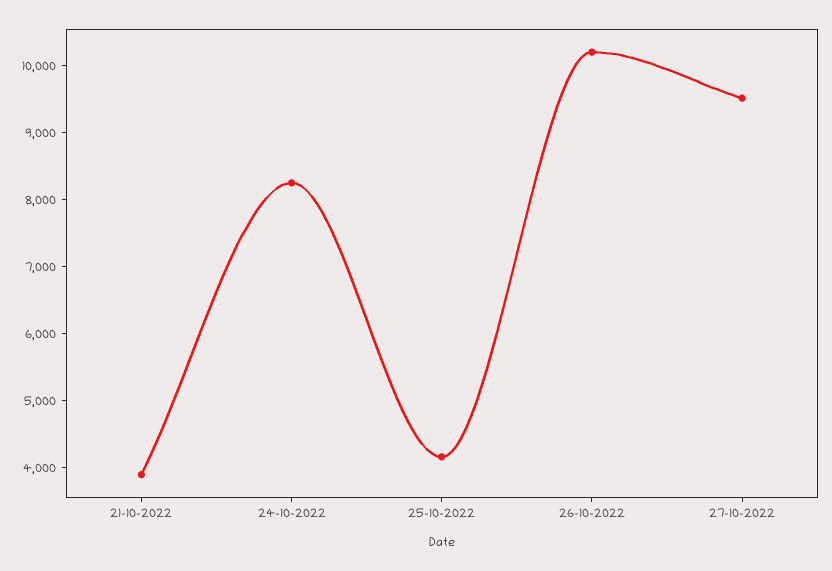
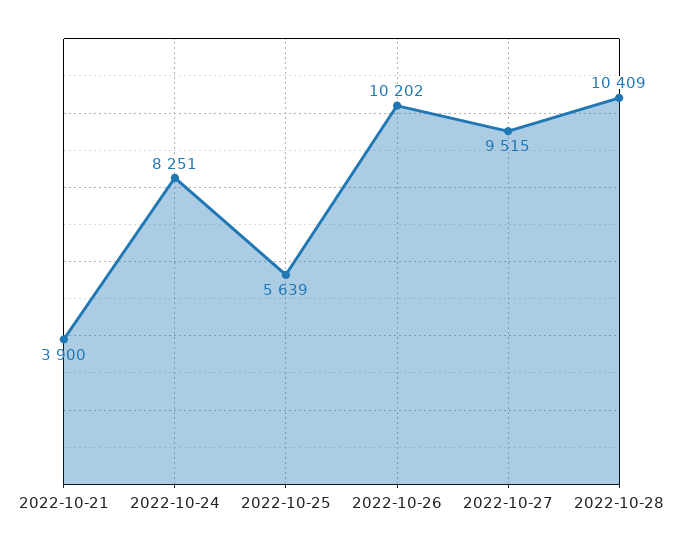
25-10-2022: 4200 -> 5639
2022-10-28: none -> 10409

